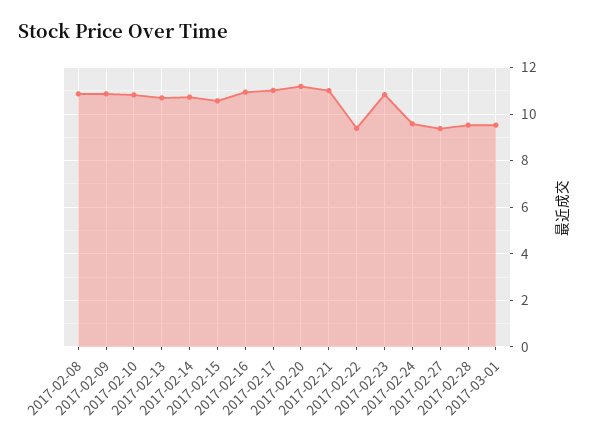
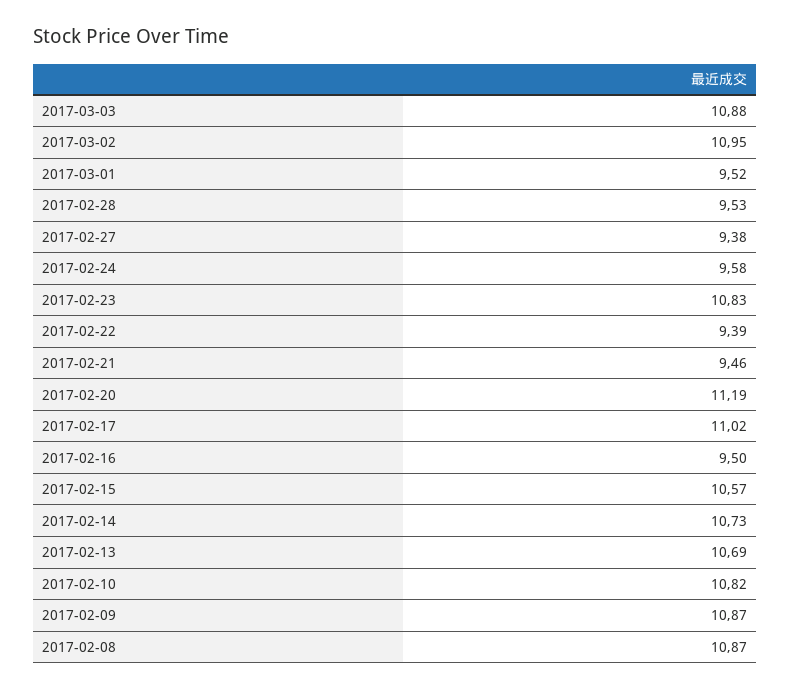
2017-02-16: 11 -> 9.5
2017-02-21: 11 -> 9.46
2017-03-03: none -> 10.88
2017-03-02: none -> 10.95

